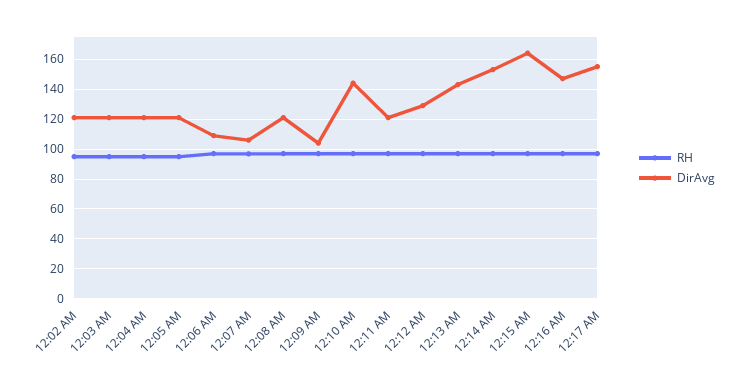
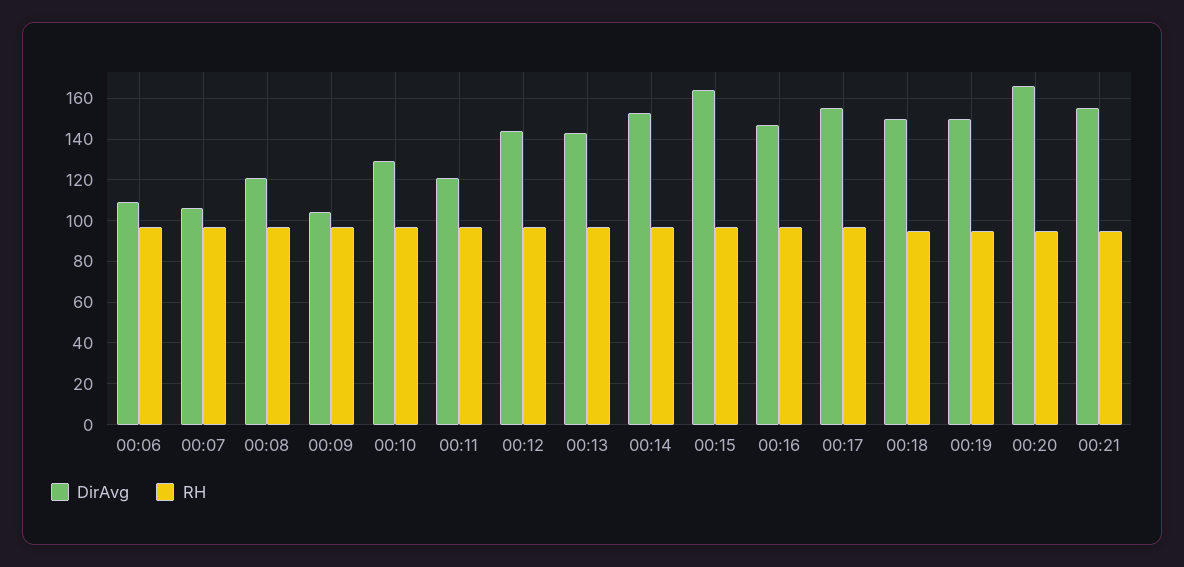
RH, 12:02 AM: 95 -> none
DirAvg, 12:02 AM: 120 -> none
RH, 12:03 AM: 95 -> none
DirAvg, 12:03 AM: 120 -> none
RH, 12:04 AM: 95 -> none
DirAvg, 12:04 AM: 120 -> none
RH, 12:05 AM: 95 -> none
DirAvg, 12:05 AM: 120 -> none
DirAvg, 12:10 AM: 145 -> 130
DirAvg, 12:12 AM: 130 -> 145
DirAvg, 00:18: none -> 150
RH, 00:18: none -> 95
DirAvg, 00:19: none -> 150
RH, 00:19: none -> 95
DirAvg, 00:20: none -> 165
RH, 00:20: none -> 95
DirAvg, 00:21: none -> 155
RH, 00:21: none -> 95

